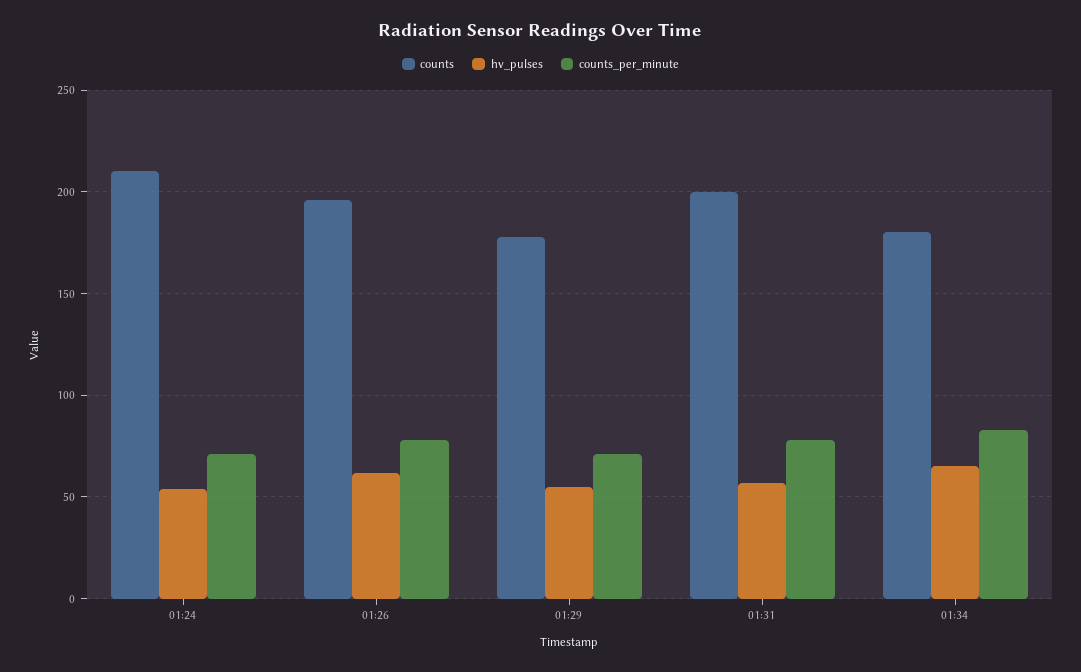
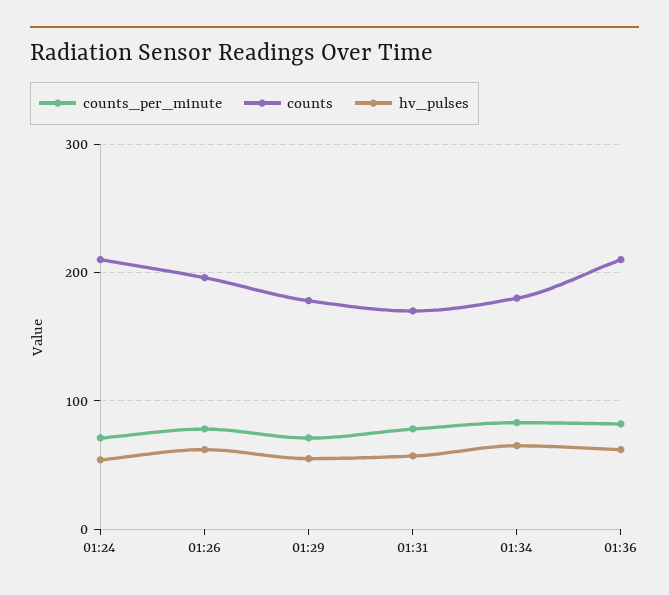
counts, 01:31: 200 -> 170
counts_per_minute, 01:36: none -> 80
counts, 01:36: none -> 210
hv_pulses, 01:36: none -> 60

